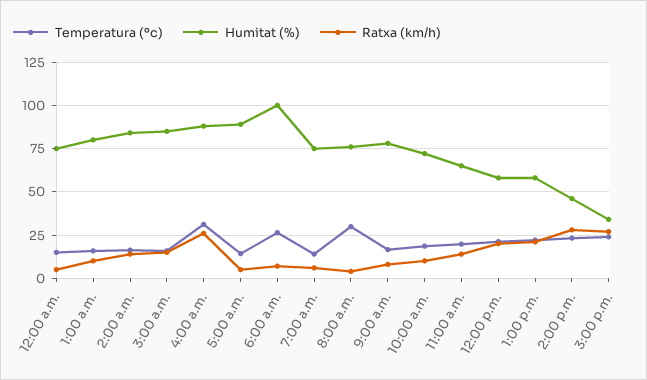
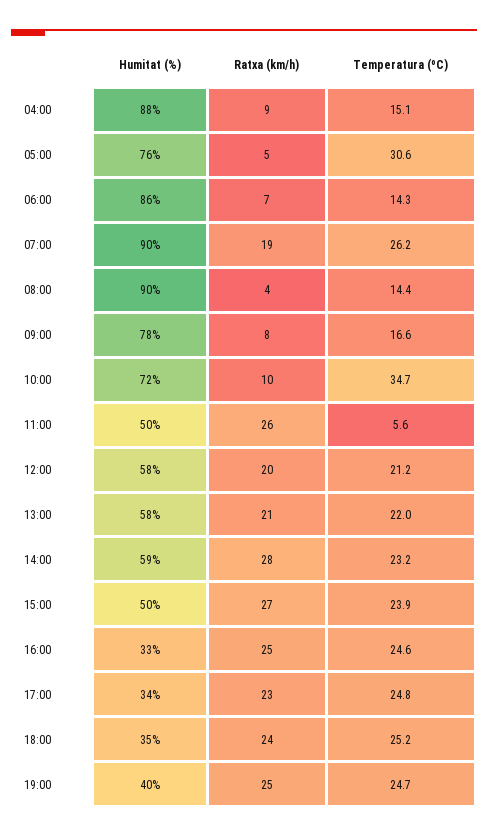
Temperatura (ºc), 12:00 a.m.: 15 -> none
Humitat (%), 12:00 a.m.: 75 -> none
Ratxa (km/h), 12:00 a.m.: 5 -> none
Temperatura (ºc), 1:00 a.m.: 15 -> none
Humitat (%), 1:00 a.m.: 80 -> none
Ratxa (km/h), 1:00 a.m.: 10 -> none
Temperatura (ºc), 2:00 a.m.: 15 -> none
Humitat (%), 2:00 a.m.: 85 -> none
Ratxa (km/h), 2:00 a.m.: 15 -> none
Temperatura (ºc), 3:00 a.m.: 15 -> none
Humitat (%), 3:00 a.m.: 85 -> none
Ratxa (km/h), 3:00 a.m.: 15 -> none
Temperatura (ºc), 4:00 a.m.: 30 -> 15.1
Ratxa (km/h), 4:00 a.m.: 25 -> 9
Temperatura (ºc), 5:00 a.m.: 15 -> 30.6
Humitat (%), 5:00 a.m.: 90 -> 76
Temperatura (ºc), 6:00 a.m.: 25 -> 14.3
Humitat (%), 6:00 a.m.: 100 -> 86
Temperatura (ºc), 7:00 a.m.: 15 -> 26.2
Humitat (%), 7:00 a.m.: 75 -> 90
Ratxa (km/h), 7:00 a.m.: 5 -> 19
Temperatura (ºc), 8:00 a.m.: 30 -> 14.4
Humitat (%), 8:00 a.m.: 75 -> 90
Temperatura (ºc), 10:00 a.m.: 20 -> 34.7
Temperatura (ºc), 11:00 a.m.: 20 -> 5.6
Humitat (%), 11:00 a.m.: 65 -> 50
Ratxa (km/h), 11:00 a.m.: 15 -> 26
Humitat (%), 2:00 p.m.: 45 -> 59
Humitat (%), 3:00 p.m.: 35 -> 50
Humitat (%), 16:00: none -> 33
Ratxa (km/h), 16:00: none -> 25
Temperatura (ºc), 16:00: none -> 24.6
Humitat (%), 17:00: none -> 34
Ratxa (km/h), 17:00: none -> 23
Temperatura (ºc), 17:00: none -> 24.8
Humitat (%), 18:00: none -> 35
Ratxa (km/h), 18:00: none -> 24
Temperatura (ºc), 18:00: none -> 25.2
Humitat (%), 19:00: none -> 40
Ratxa (km/h), 19:00: none -> 25
Temperatura (ºc), 19:00: none -> 24.7

